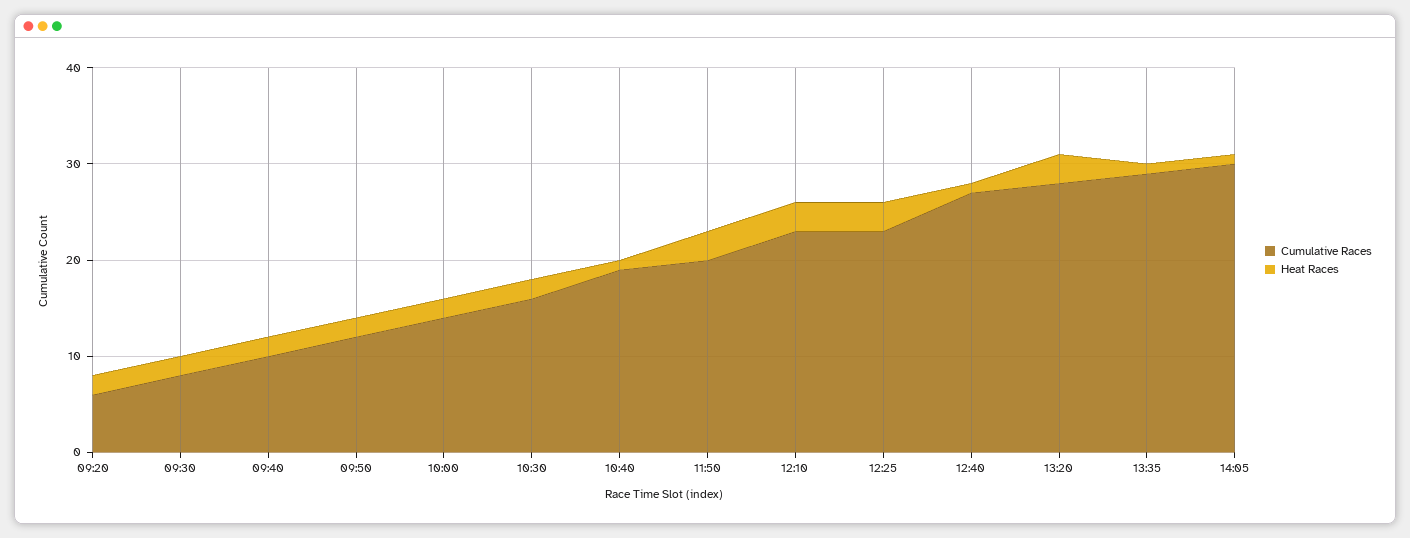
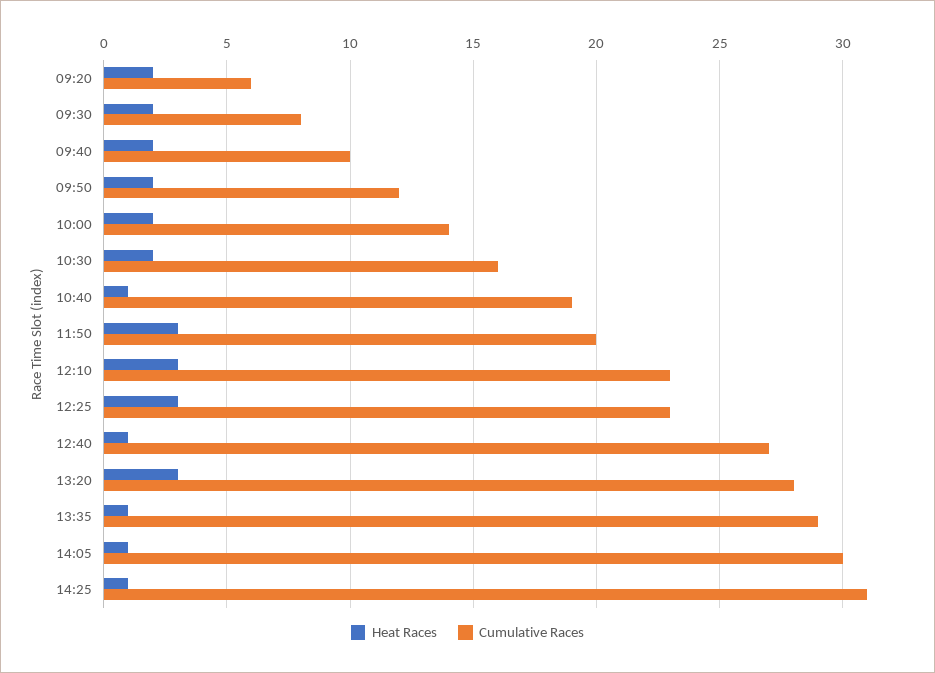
Heat Races, 14:25: none -> 1
Cumulative Races, 14:25: none -> 31

